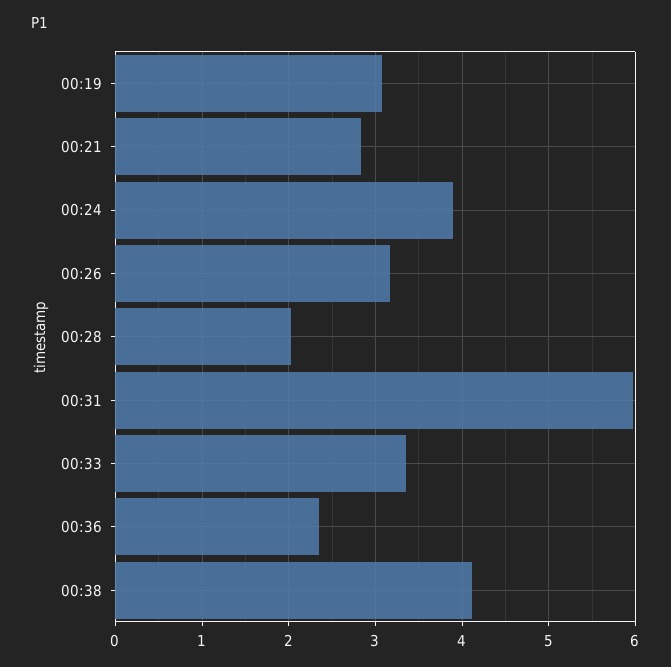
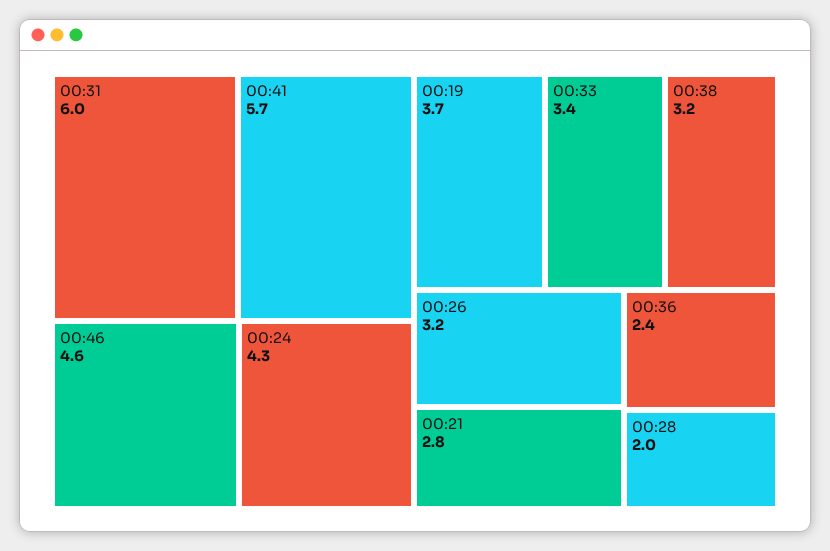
00:19: 3.1 -> 3.7
00:24: 3.9 -> 4.3
00:38: 4.1 -> 3.2
00:41: none -> 5.7
00:46: none -> 4.6

